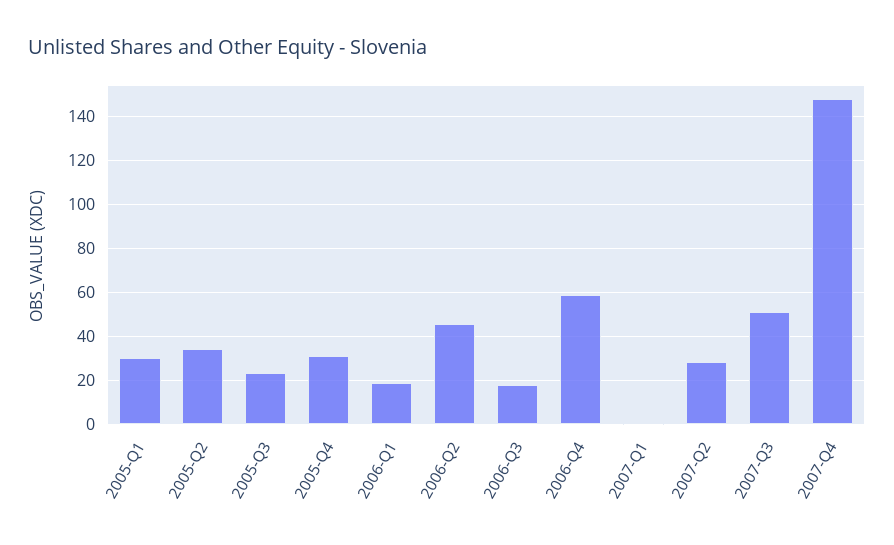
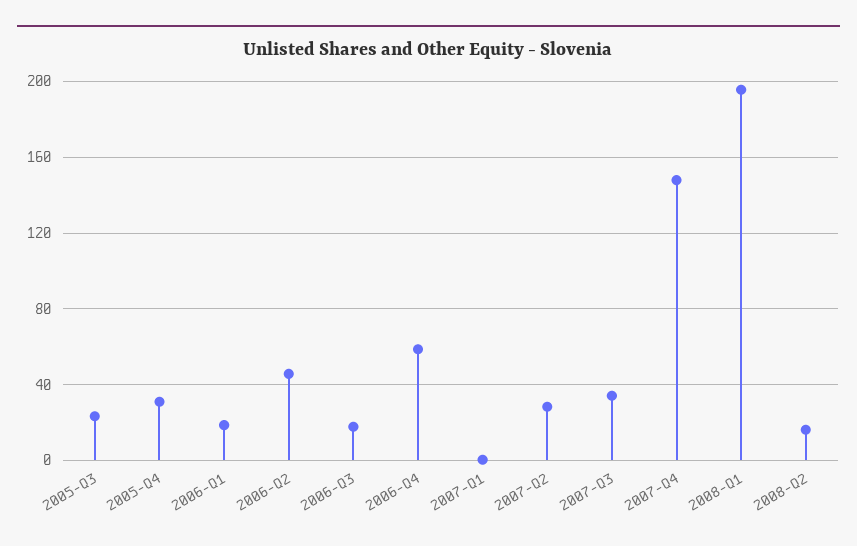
2005-Q1: 30 -> none
2005-Q2: 35 -> none
2007-Q3: 50 -> 35
2008-Q1: none -> 195
2008-Q2: none -> 15

